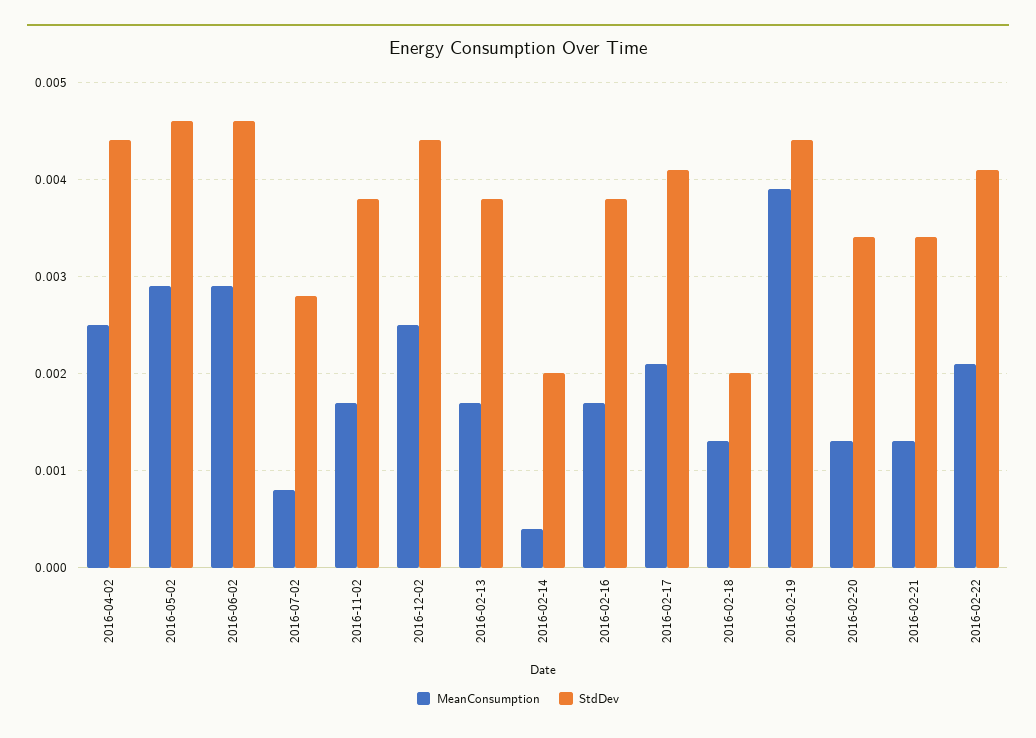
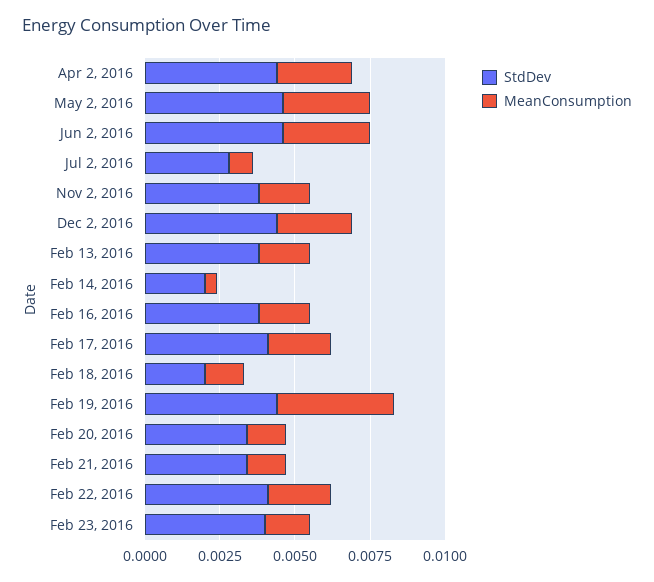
StdDev, Feb 23, 2016: none -> 0.004
MeanConsumption, Feb 23, 2016: none -> 0.0015

